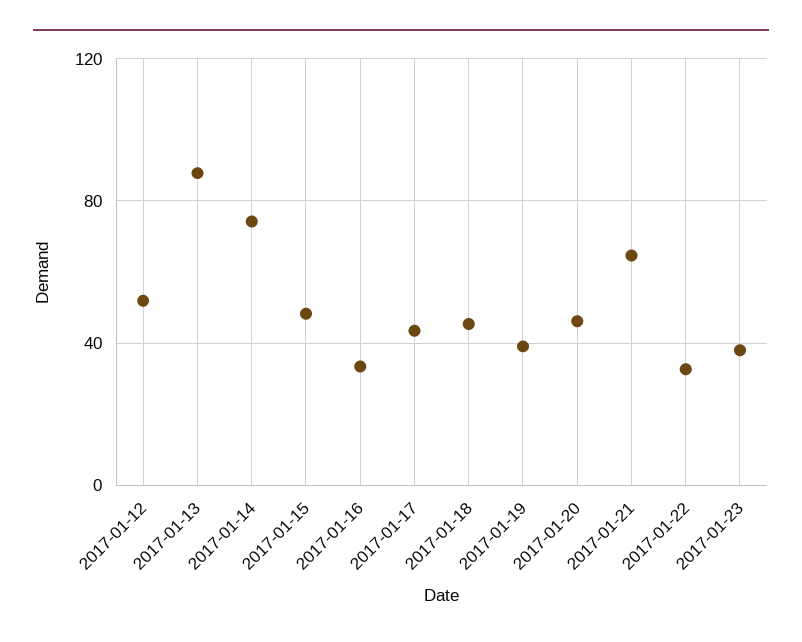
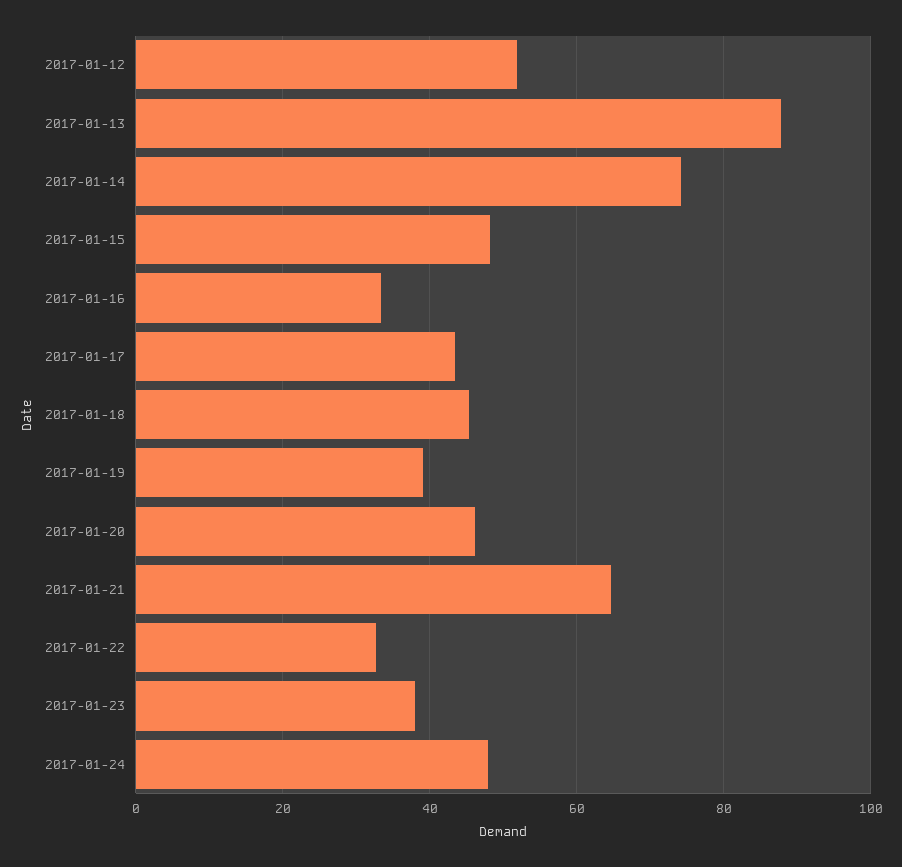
2017-01-24: none -> 48

